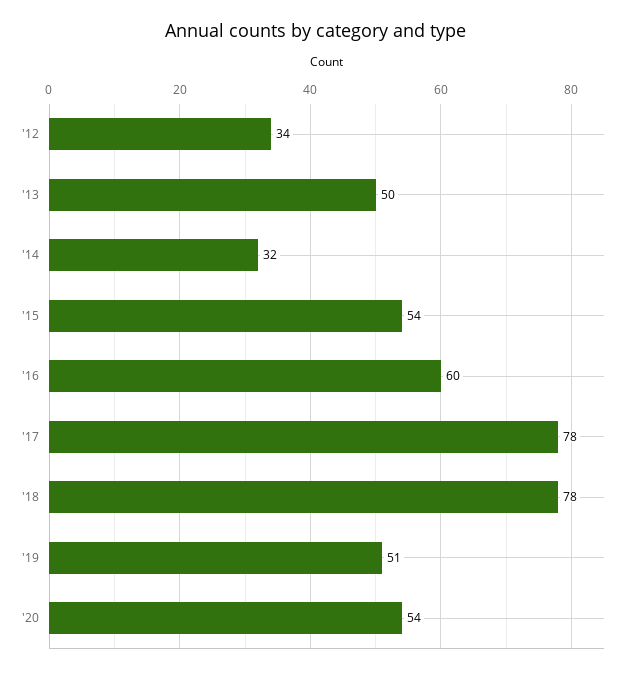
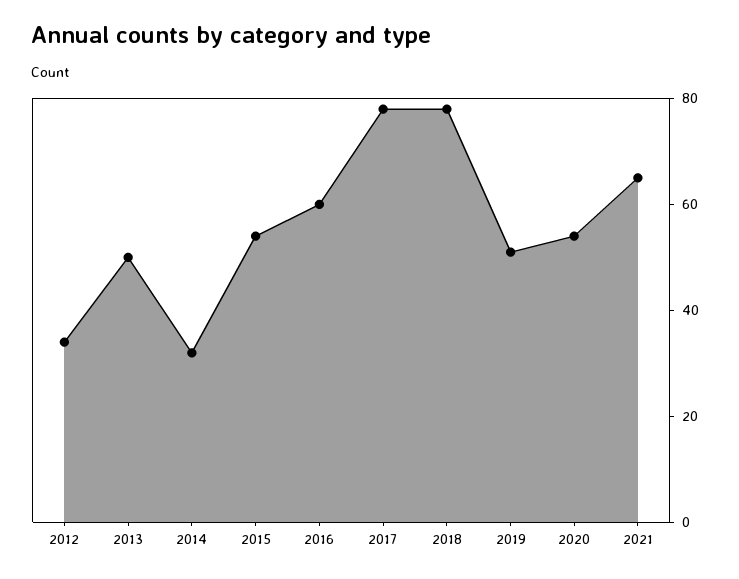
2021: none -> 65

